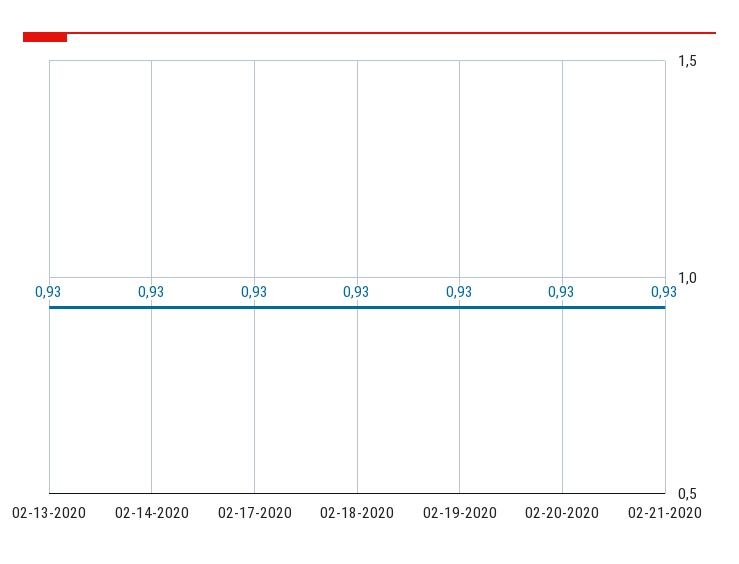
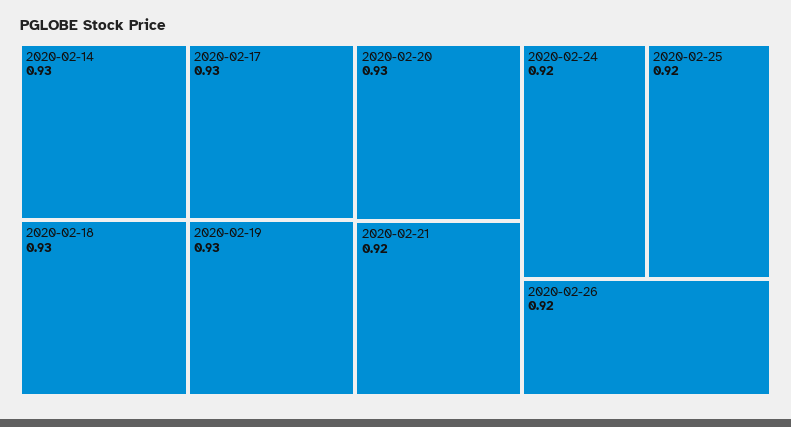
02-13-2020: 0.93 -> none
02-21-2020: 0.93 -> 0.92
2020-02-24: none -> 0.92
2020-02-25: none -> 0.92
2020-02-26: none -> 0.92

